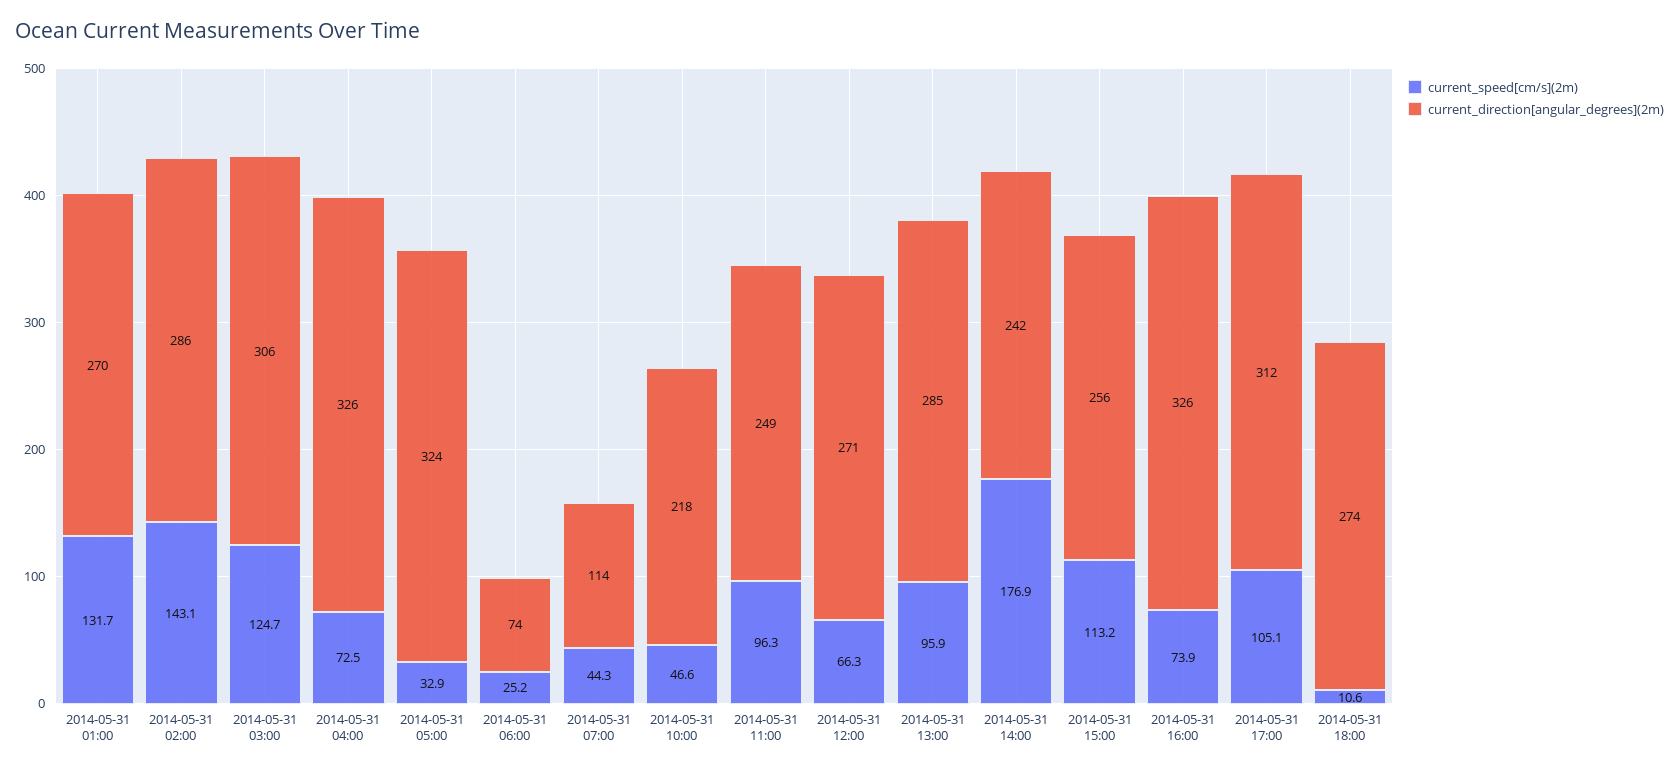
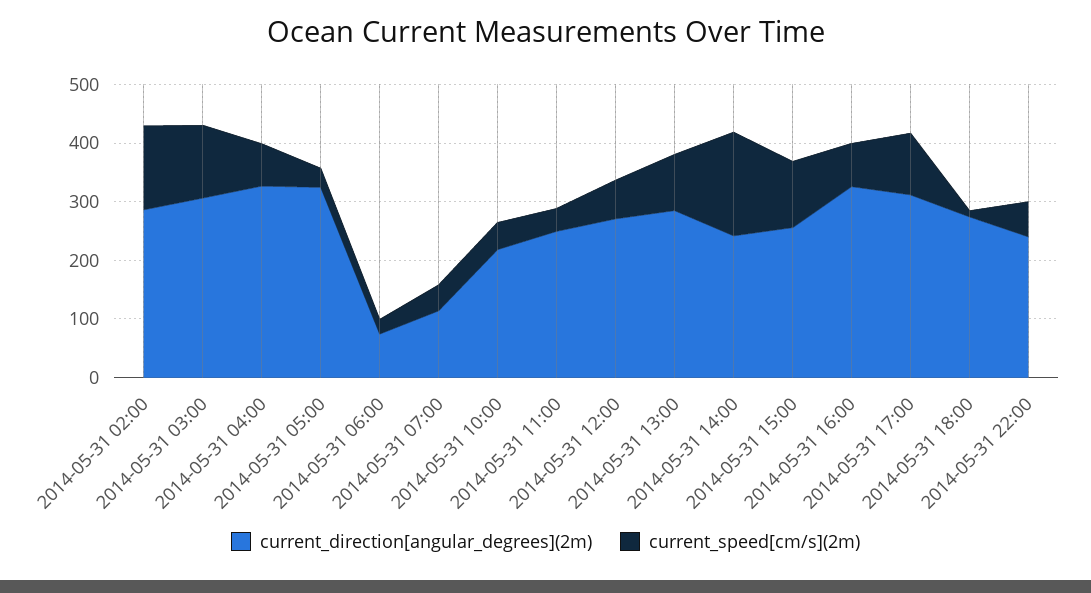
current_speed[cm/s](2m), 2014-05-31 01:00: 131.7 -> none
current_direction[angular_degrees](2m), 2014-05-31 01:00: 270 -> none
current_speed[cm/s](2m), 2014-05-31 11:00: 96.3 -> 40
current_direction[angular_degrees](2m), 2014-05-31 22:00: none -> 240
current_speed[cm/s](2m), 2014-05-31 22:00: none -> 60

